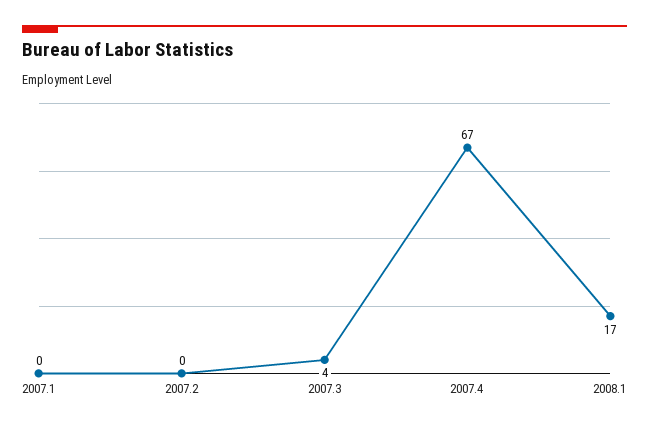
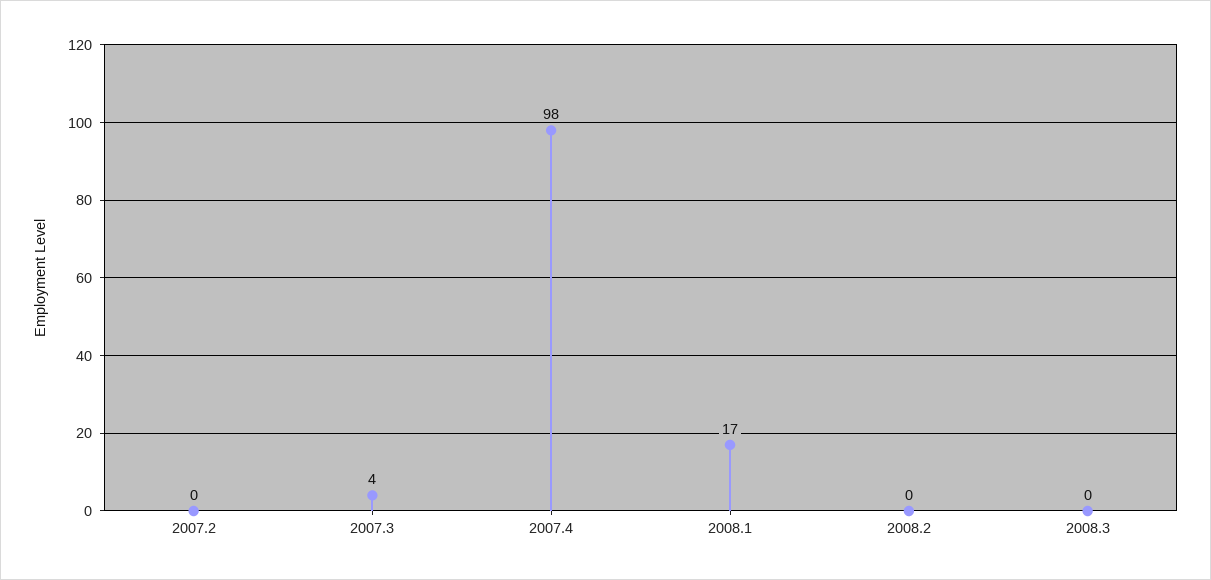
2007.1: 0 -> none
2007.4: 67 -> 98
2008.2: none -> 0
2008.3: none -> 0

